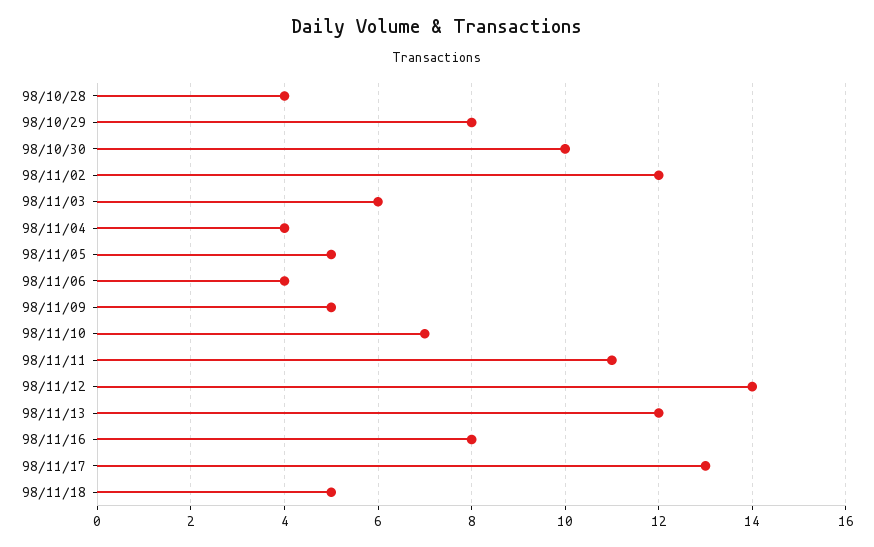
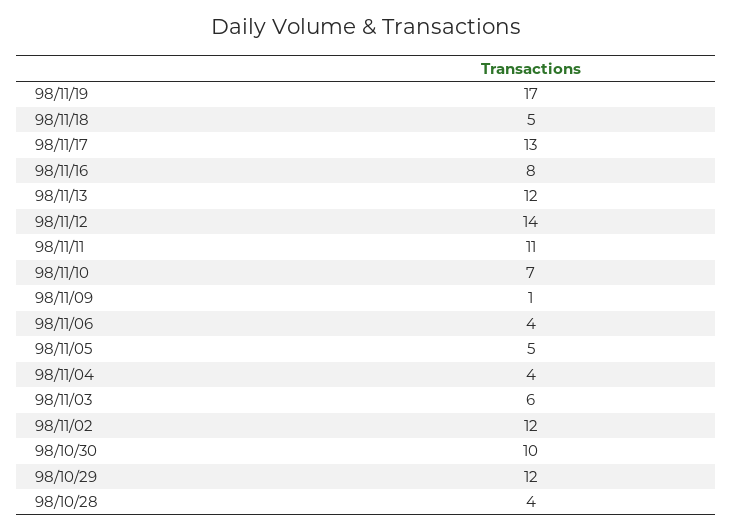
98/10/29: 8 -> 12
98/11/09: 5 -> 1
98/11/19: none -> 17

